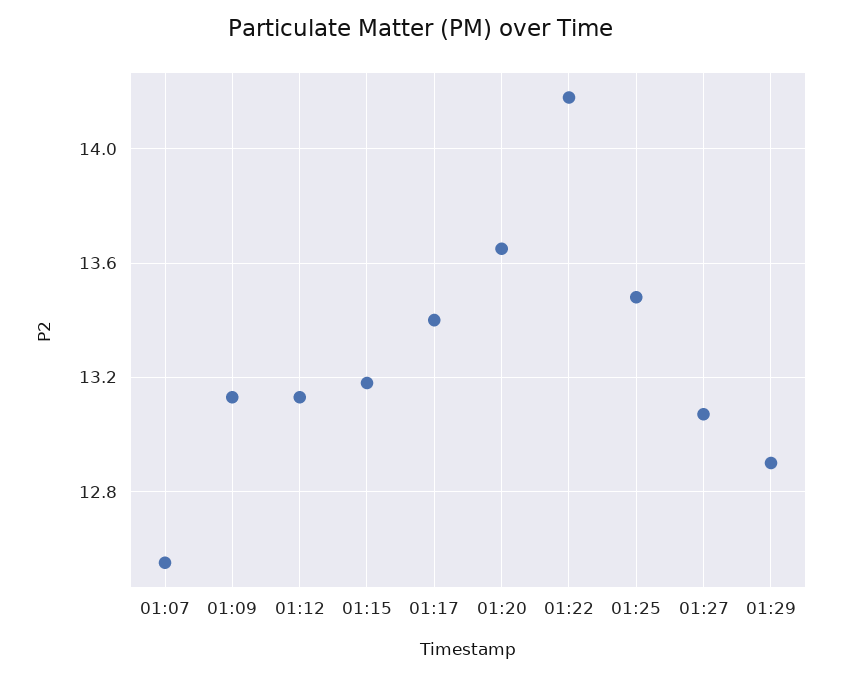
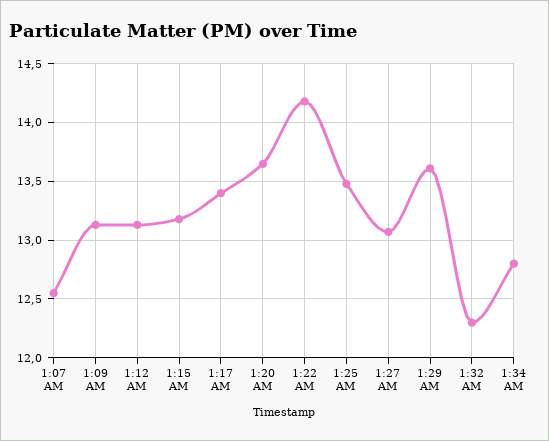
01:29: 12.9 -> 13.6
1:32 AM: none -> 12.3
1:34 AM: none -> 12.8

